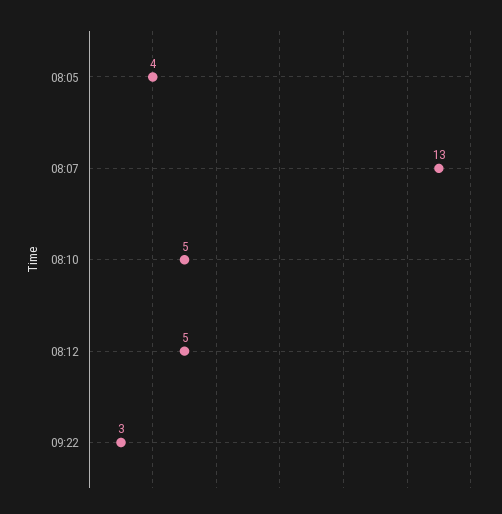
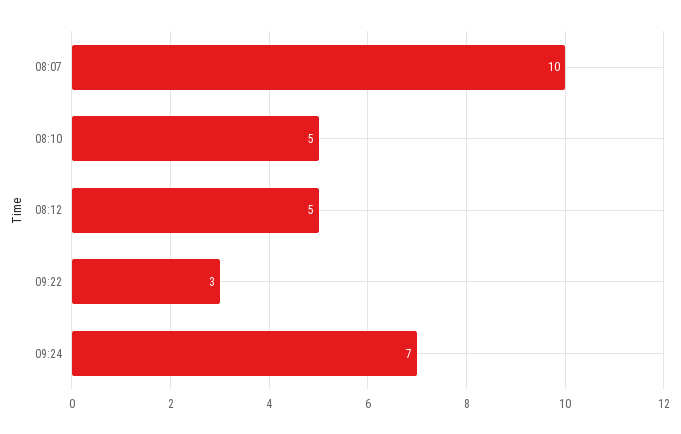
08:05: 4 -> none
08:07: 13 -> 10
09:24: none -> 7

